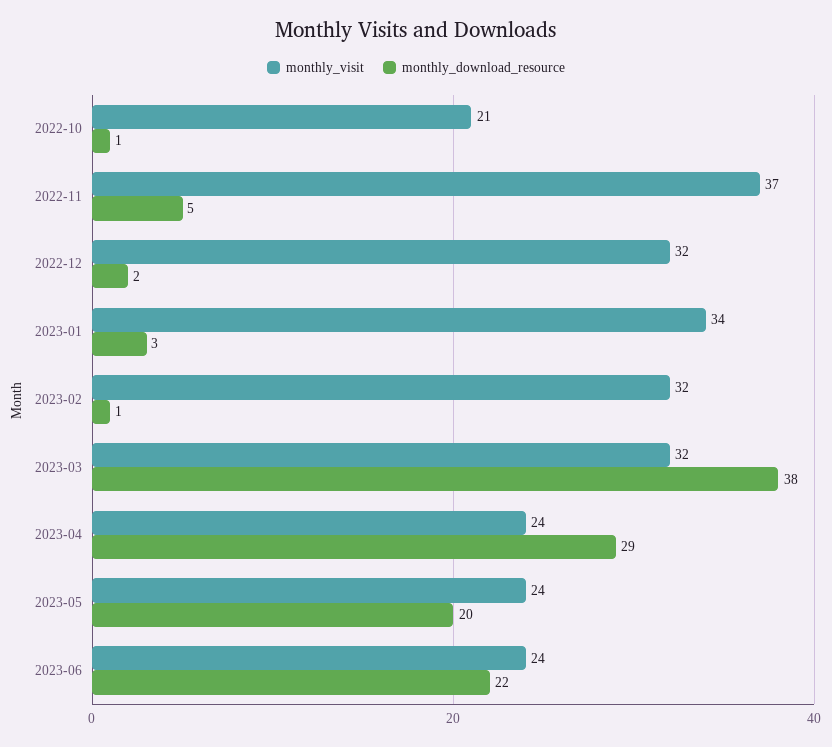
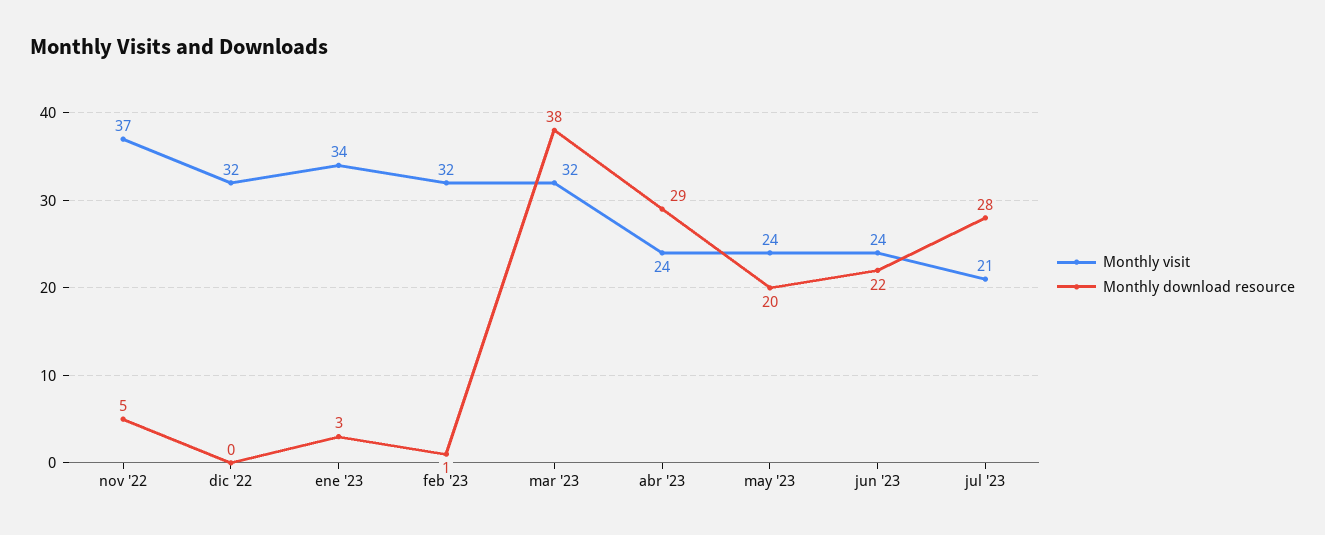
monthly_visit, 2022-10: 21 -> none
monthly_download_resource, 2022-10: 1 -> none
monthly_download_resource, 2022-12: 2 -> 0
monthly_visit, jul '23: none -> 21
monthly_download_resource, jul '23: none -> 28

